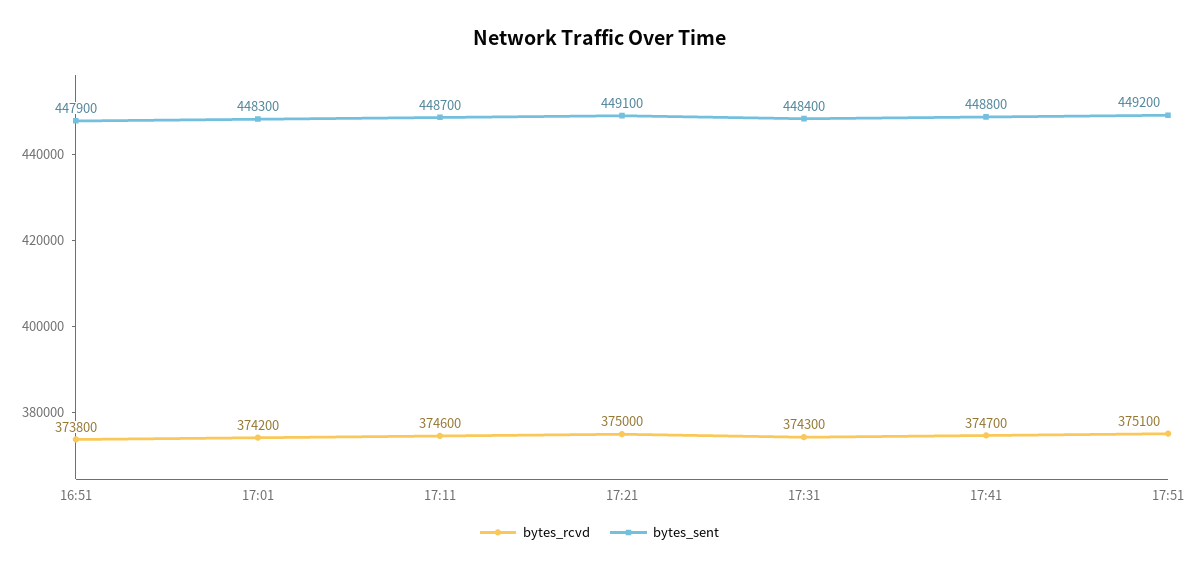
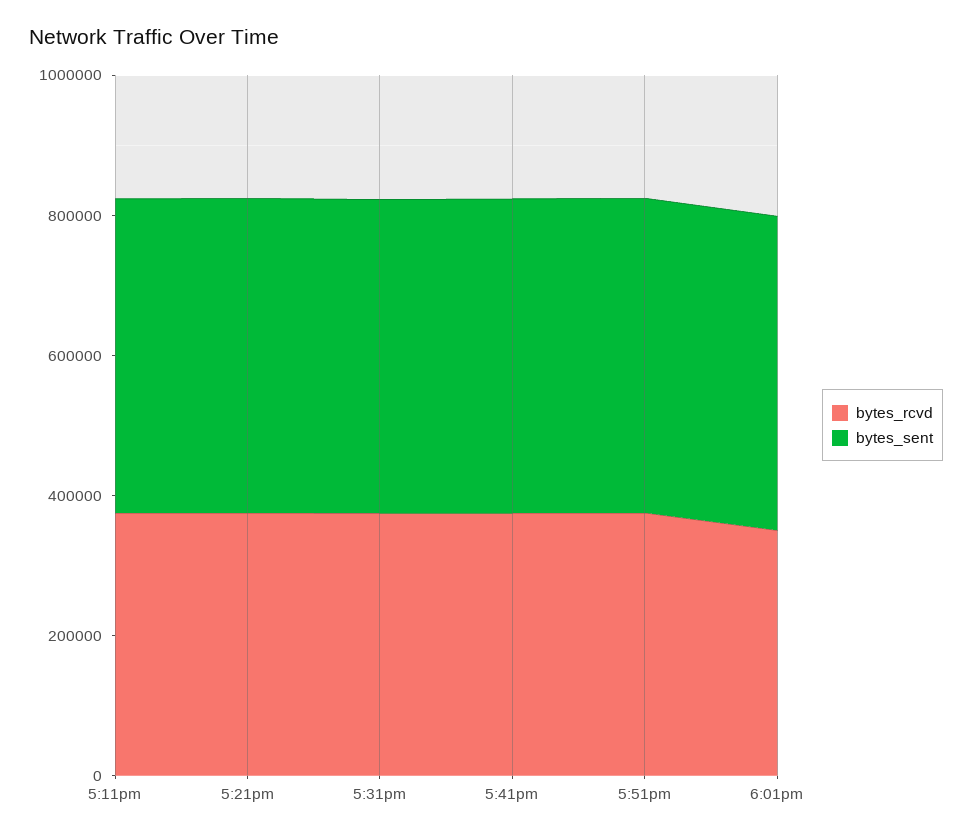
bytes_rcvd, 16:51: 373800 -> none
bytes_sent, 16:51: 447900 -> none
bytes_rcvd, 17:01: 374200 -> none
bytes_sent, 17:01: 448300 -> none
bytes_rcvd, 6:01pm: none -> 350000
bytes_sent, 6:01pm: none -> 450000

